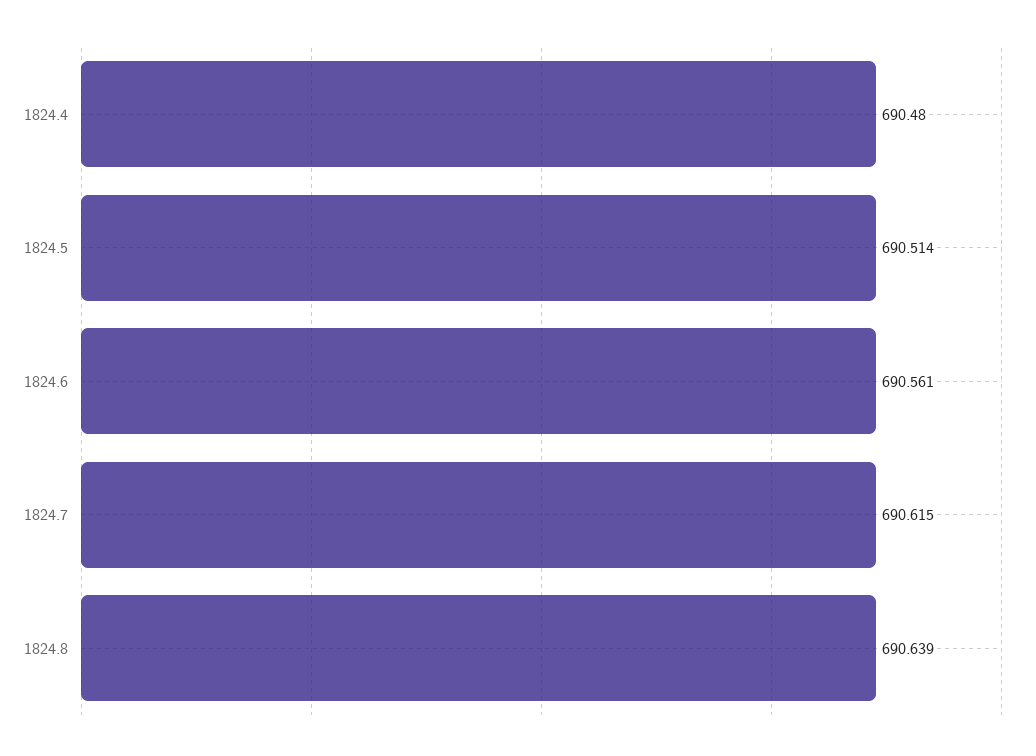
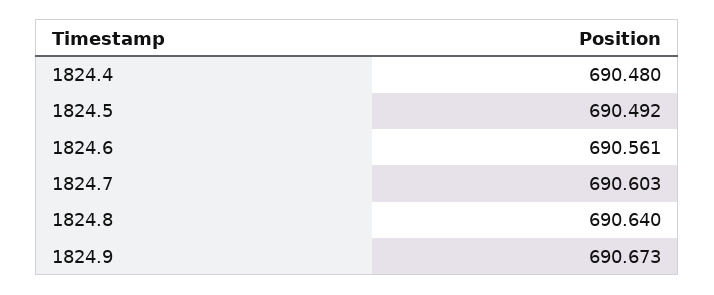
1824.5: 690.514 -> 690.492
1824.7: 690.615 -> 690.603
1824.8: 690.639 -> 690.64
1824.9: none -> 690.673

